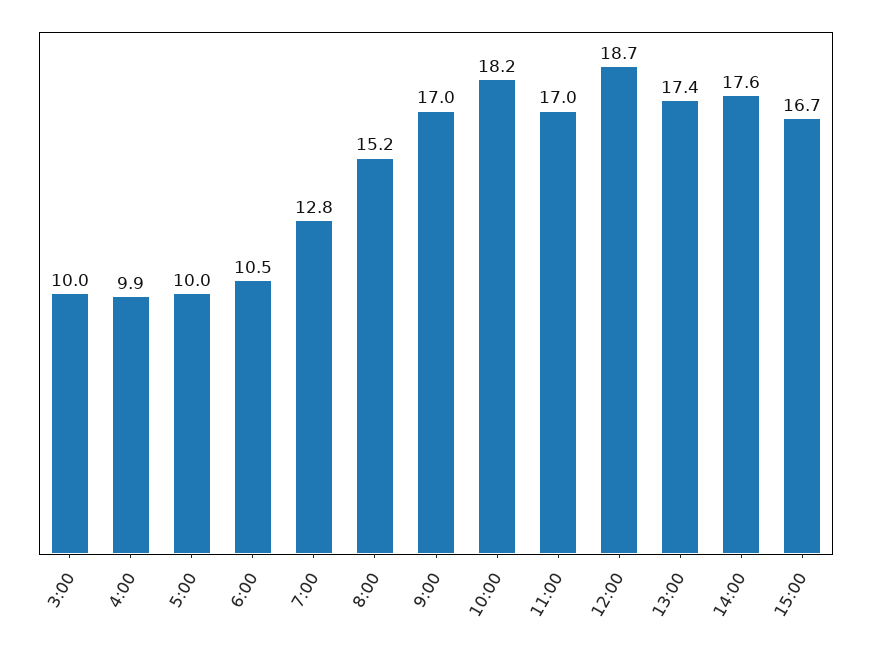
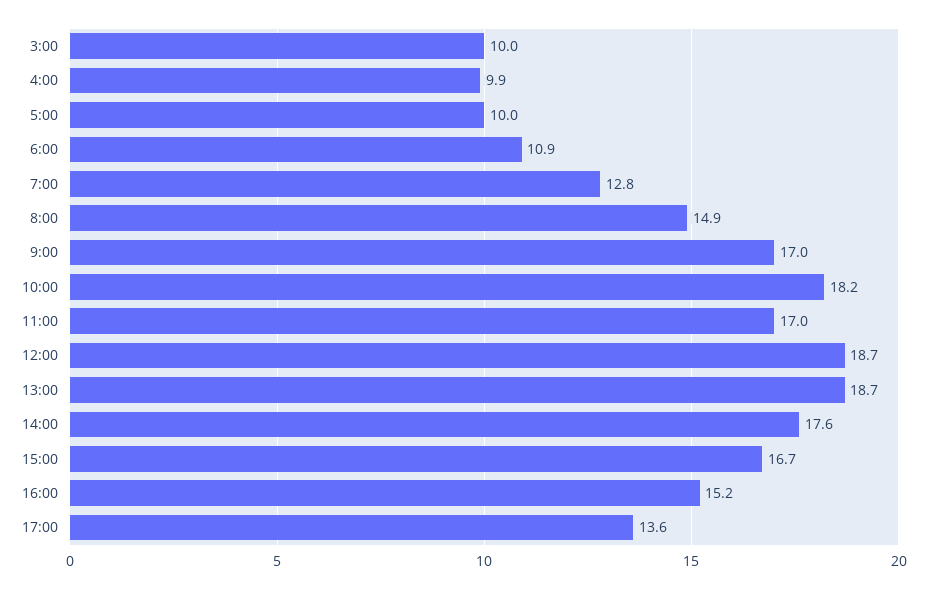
6:00: 10.5 -> 10.9
8:00: 15.2 -> 14.9
13:00: 17.4 -> 18.7
16:00: none -> 15.2
17:00: none -> 13.6

